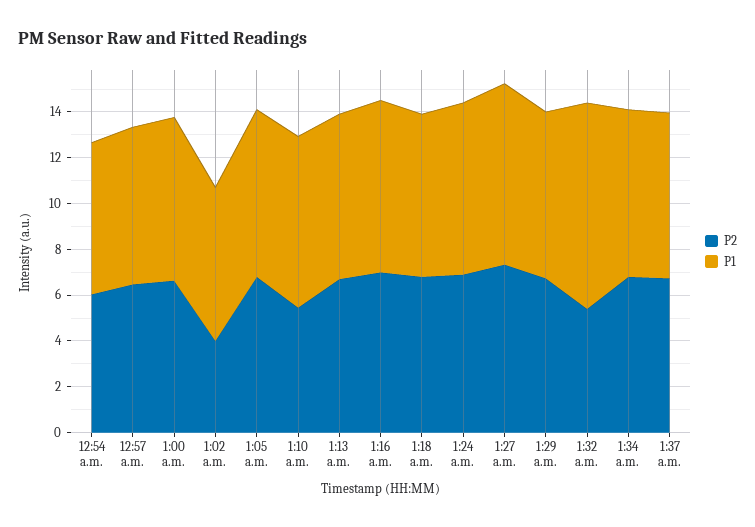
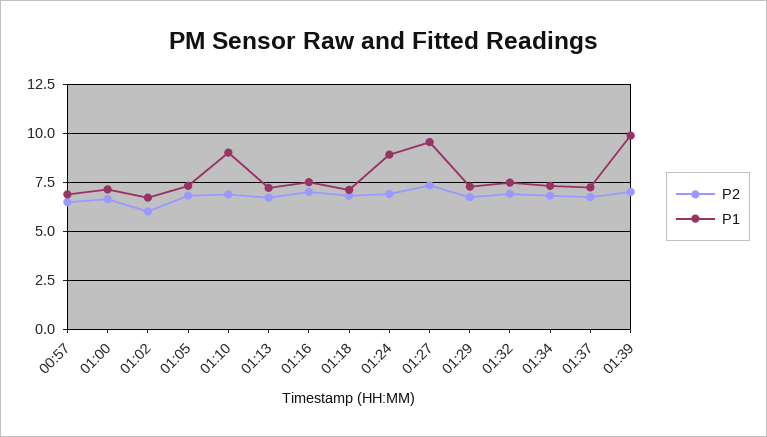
P2, 12:54 a.m.: 6 -> none
P1, 12:54 a.m.: 6.5 -> none
P2, 1:02 a.m.: 4 -> 6
P2, 1:10 a.m.: 5.5 -> 7
P1, 1:10 a.m.: 7.5 -> 9
P1, 1:24 a.m.: 7.5 -> 9
P1, 1:27 a.m.: 8 -> 9.5
P2, 1:32 a.m.: 5.5 -> 7
P1, 1:32 a.m.: 9 -> 7.5
P2, 01:39: none -> 7
P1, 01:39: none -> 10

